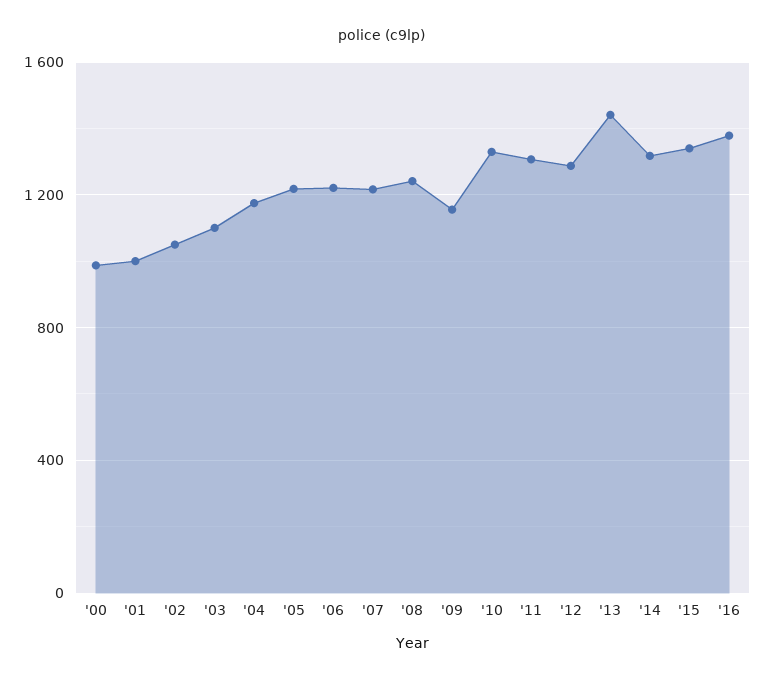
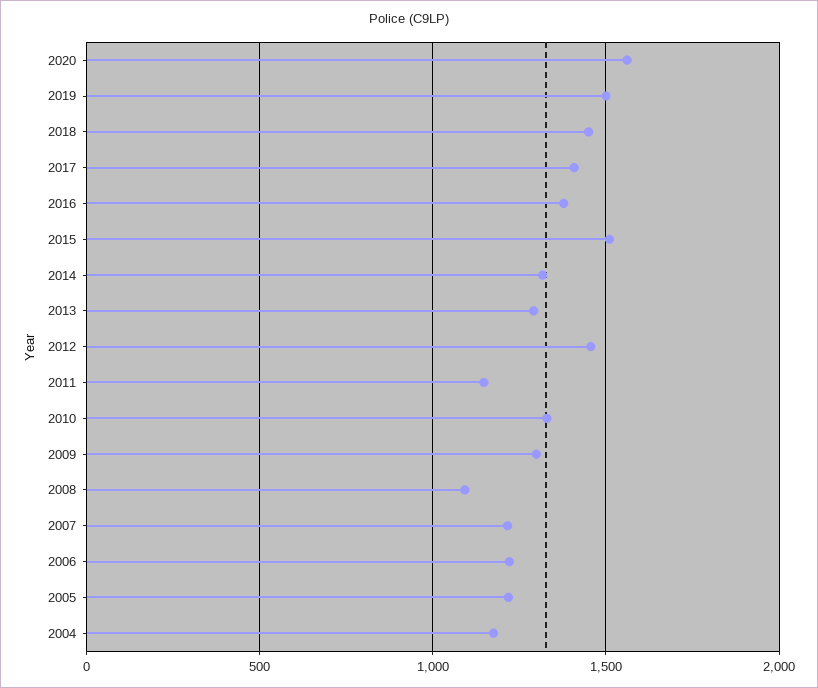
'00: 1000 -> none
'01: 1000 -> none
'02: 1050 -> none
'03: 1100 -> none
'08: 1250 -> 1100
'09: 1150 -> 1300
'11: 1300 -> 1150
'12: 1300 -> 1450
'13: 1450 -> 1300
'15: 1350 -> 1500
2020: none -> 1550
2019: none -> 1500
2018: none -> 1450
2017: none -> 1400

